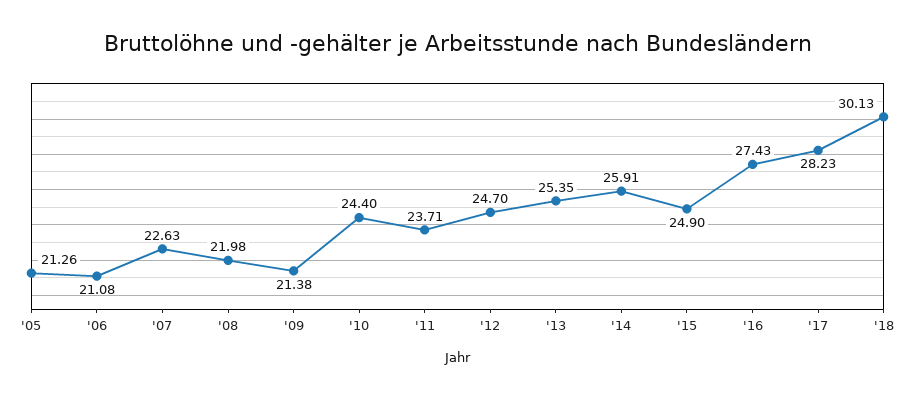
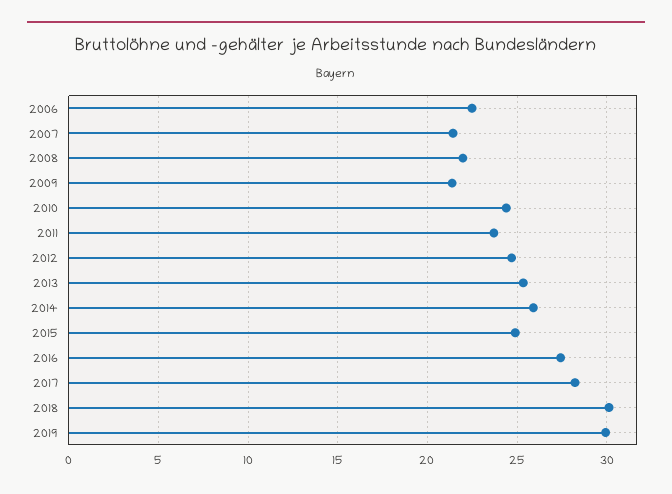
'05: 21.26 -> none
'06: 21.08 -> 22.5
'07: 22.63 -> 21.5
2019: none -> 30

